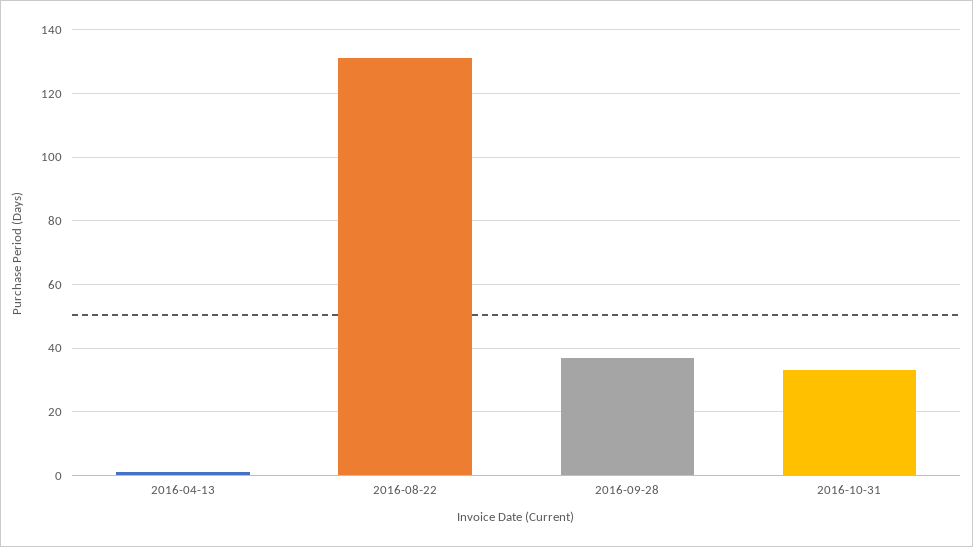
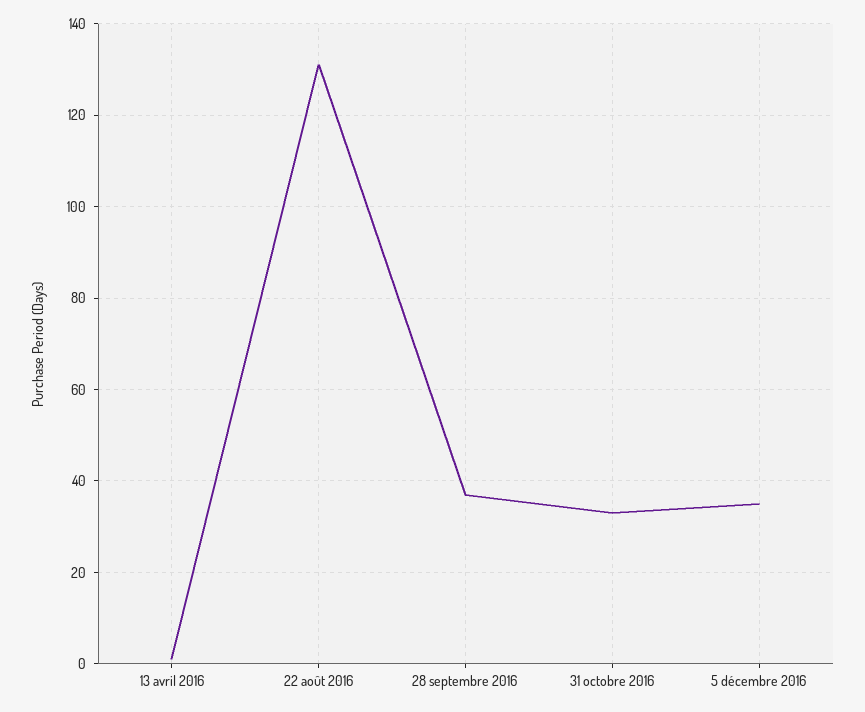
5 décembre 2016: none -> 35

